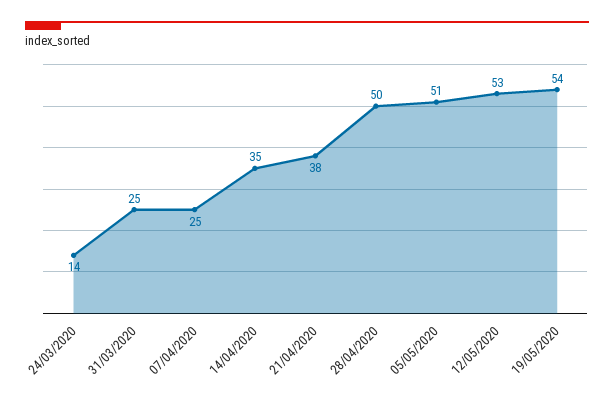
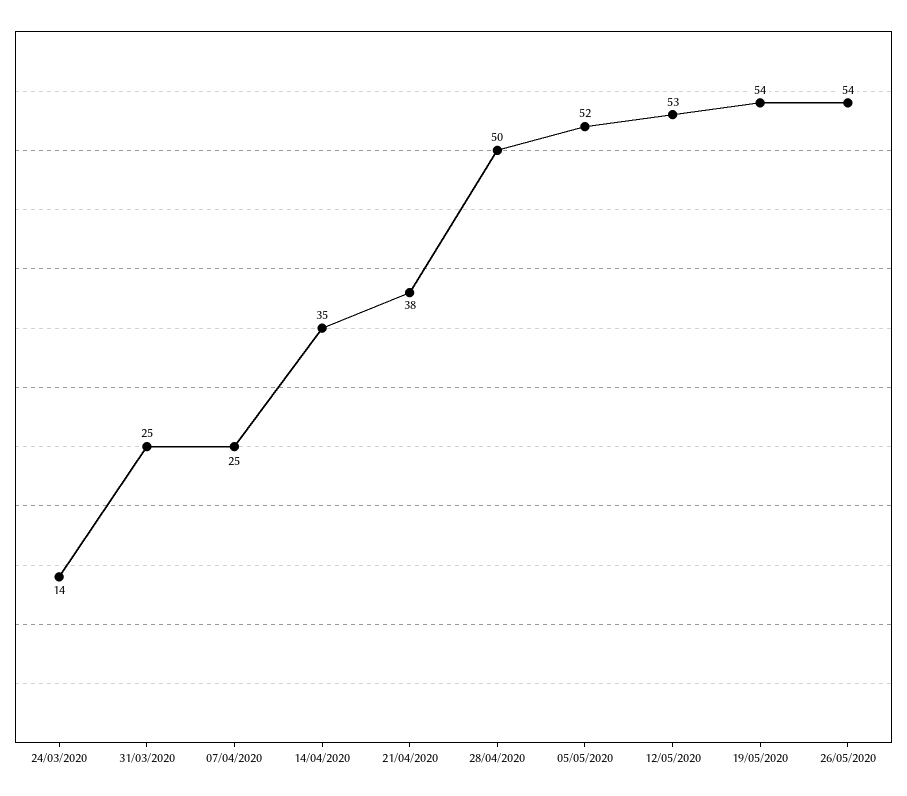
05/05/2020: 51 -> 52
26/05/2020: none -> 54

